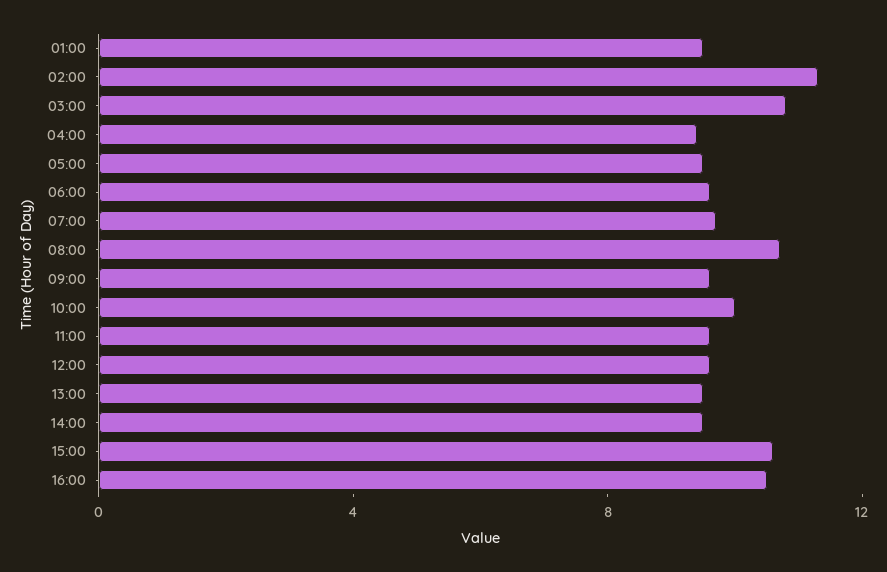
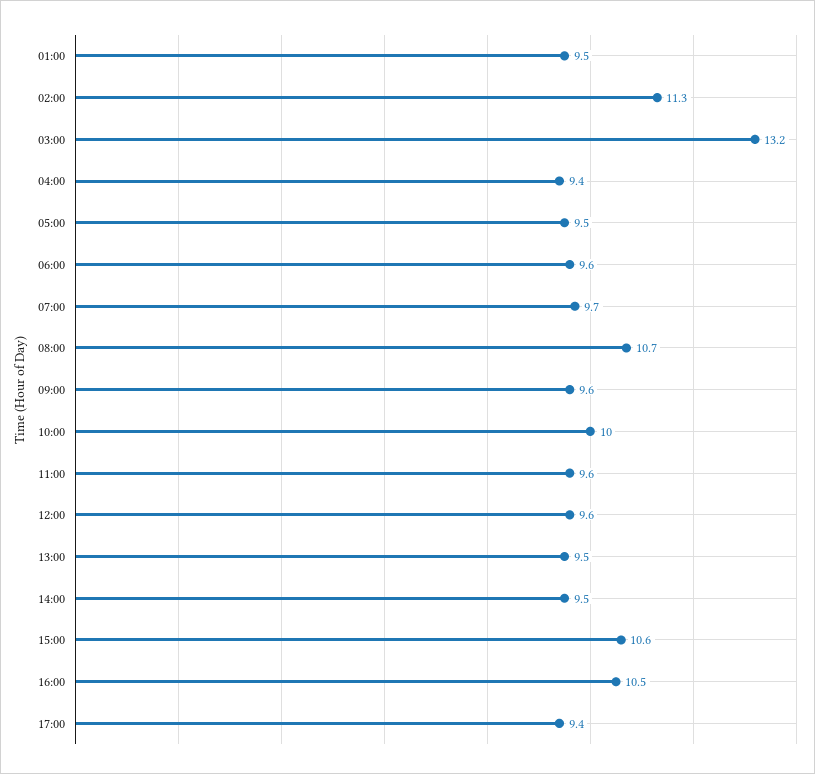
03:00: 11 -> 13.2
17:00: none -> 9.4

